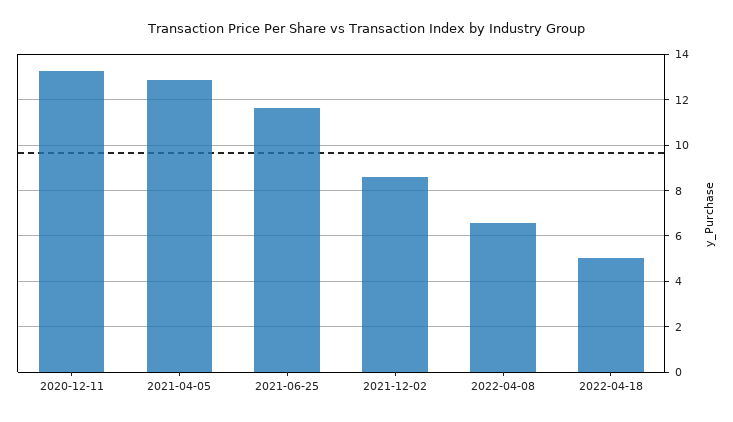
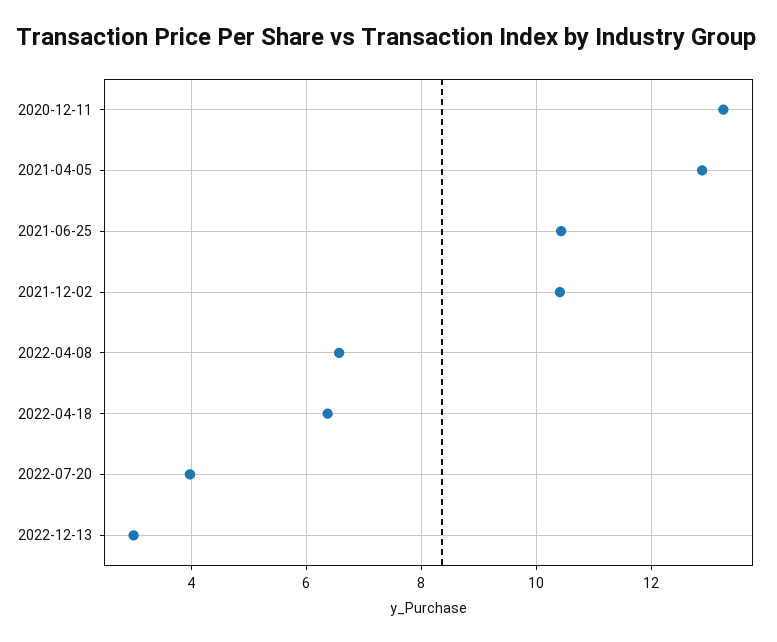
2021-06-25: 11.5 -> 10.4
2021-12-02: 8.5 -> 10.4
2022-04-18: 5 -> 6.4
2022-07-20: none -> 4
2022-12-13: none -> 3

